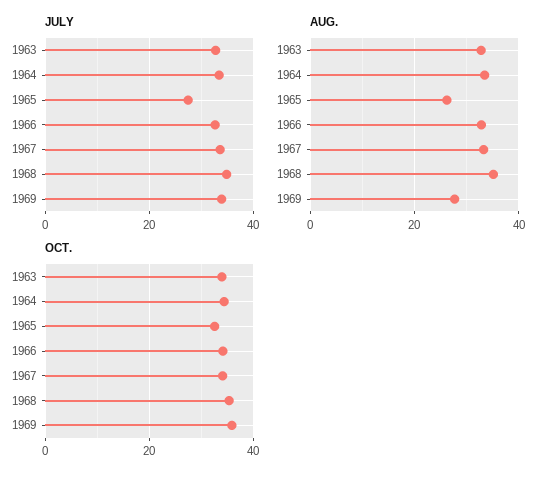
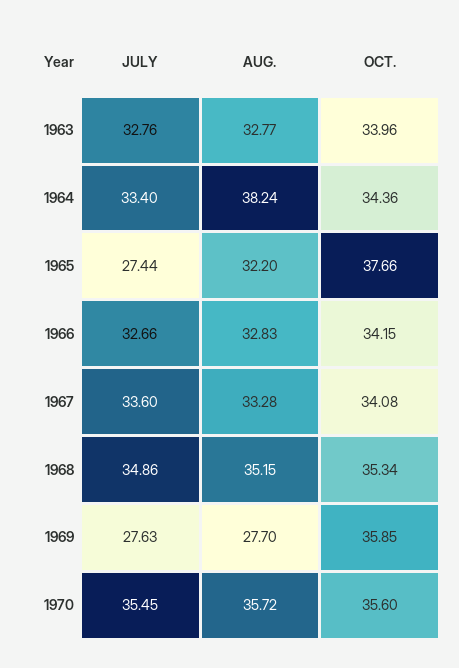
JULY, 1969: 34 -> 27.63
AUG., 1964: 34 -> 38.24
AUG., 1965: 26 -> 32.2
OCT., 1965: 32 -> 37.66
JULY, 1970: none -> 35.45
AUG., 1970: none -> 35.72
OCT., 1970: none -> 35.6

